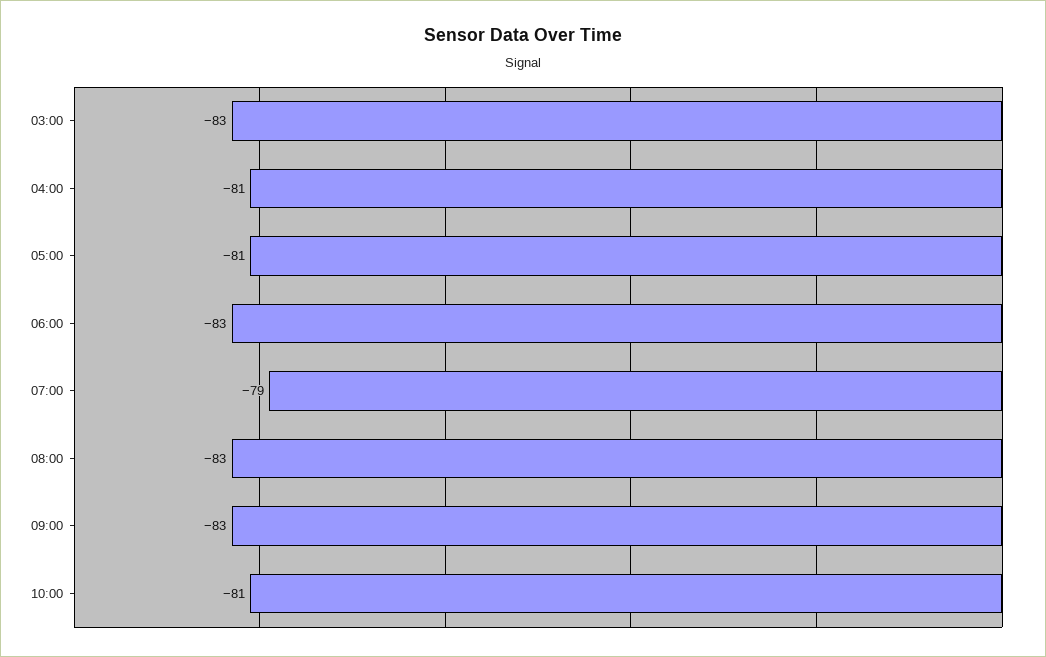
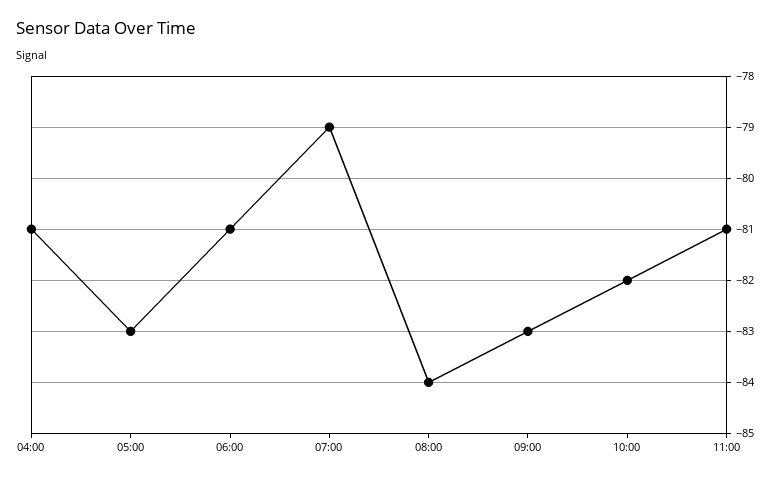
03:00: -83 -> none
05:00: -81 -> -83
06:00: -83 -> -81
08:00: -83 -> -84
10:00: -81 -> -82
11:00: none -> -81

